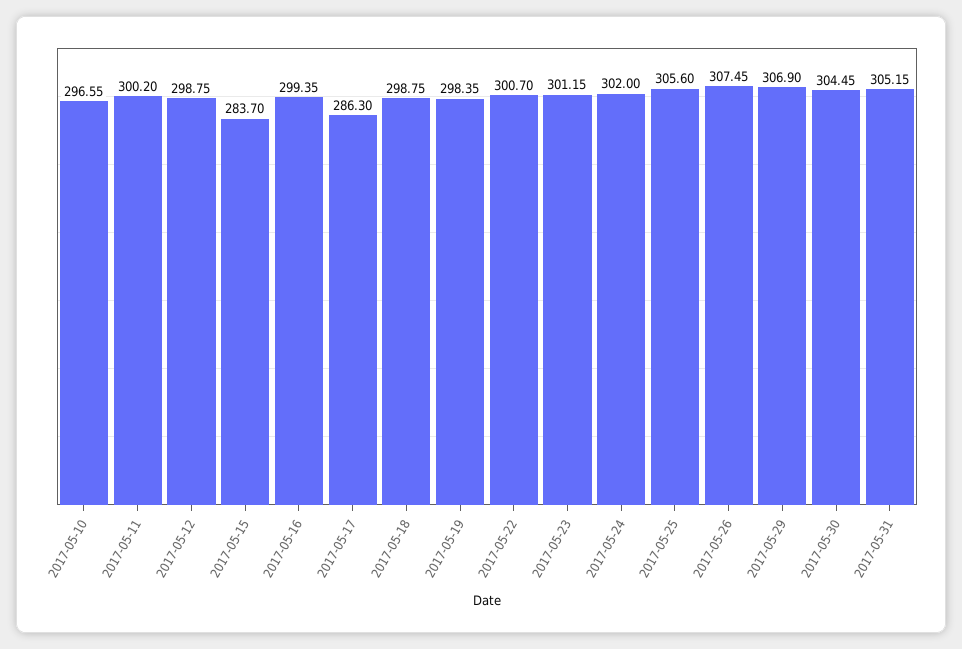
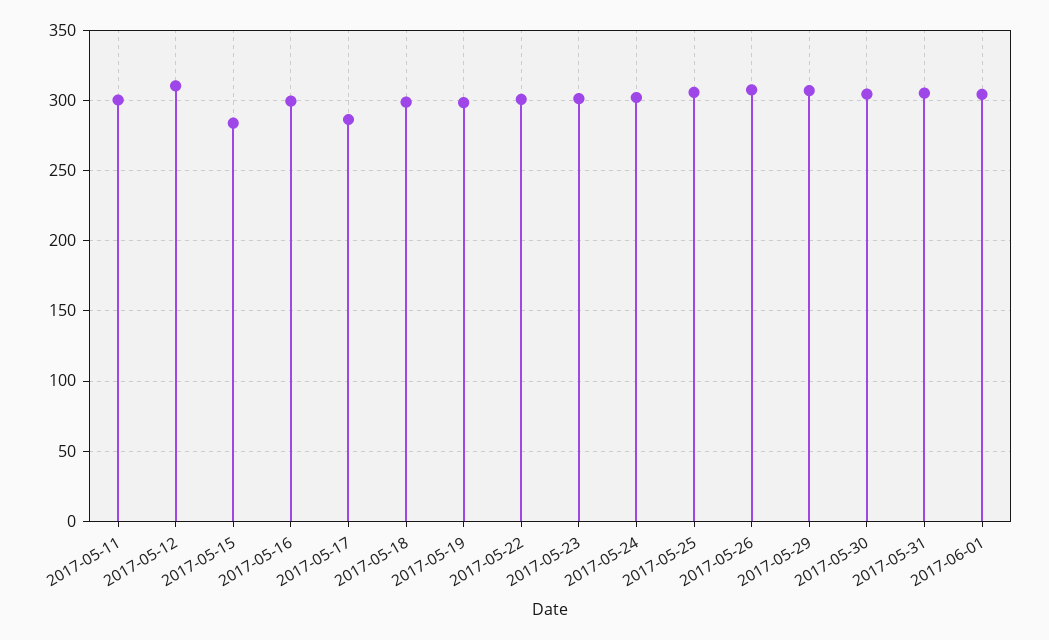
2017-05-10: 296.55 -> none
2017-05-12: 298.75 -> 310
2017-06-01: none -> 305

